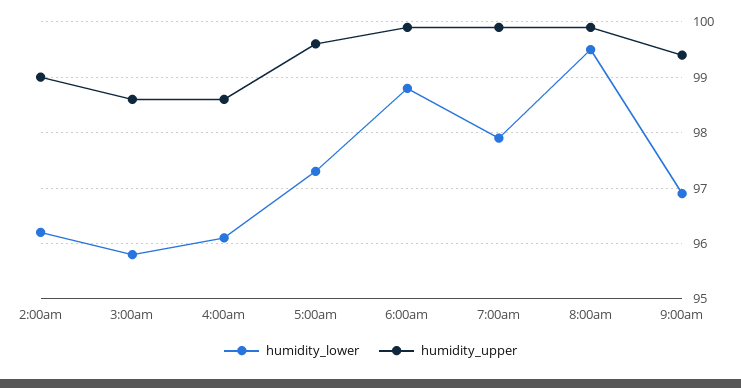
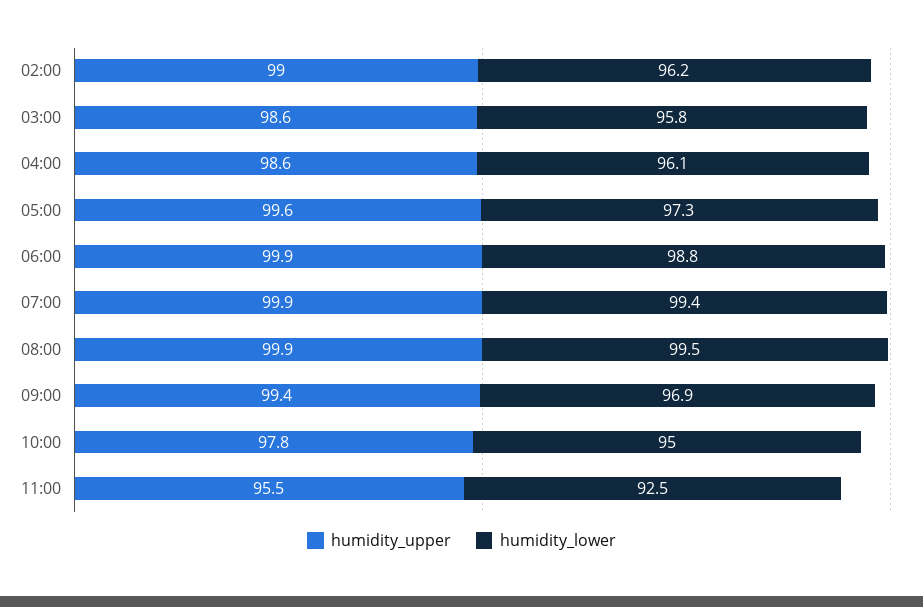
humidity_lower, 7:00am: 98 -> 99.4
humidity_upper, 10:00: none -> 97.8
humidity_lower, 10:00: none -> 95
humidity_upper, 11:00: none -> 95.5
humidity_lower, 11:00: none -> 92.5

